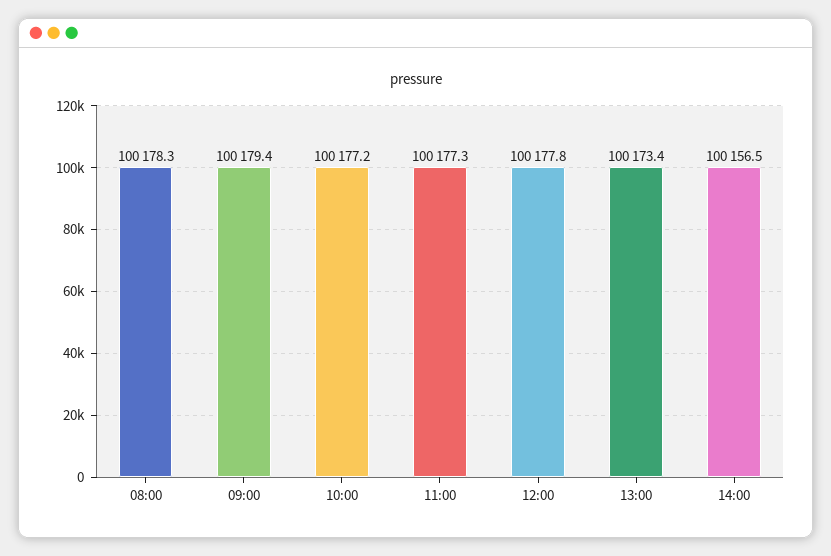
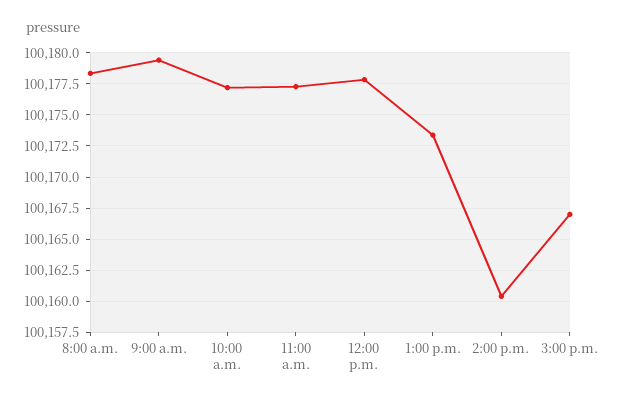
14:00: 100156.5 -> 100160.5
3:00 p.m.: none -> 100167

